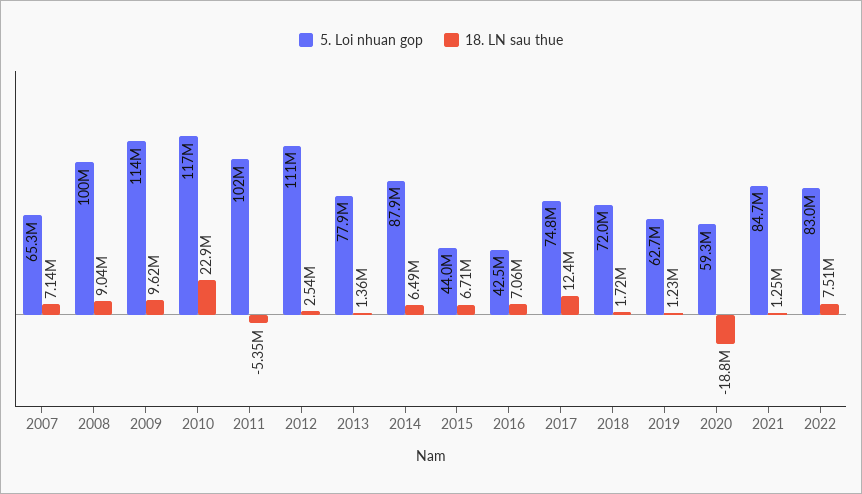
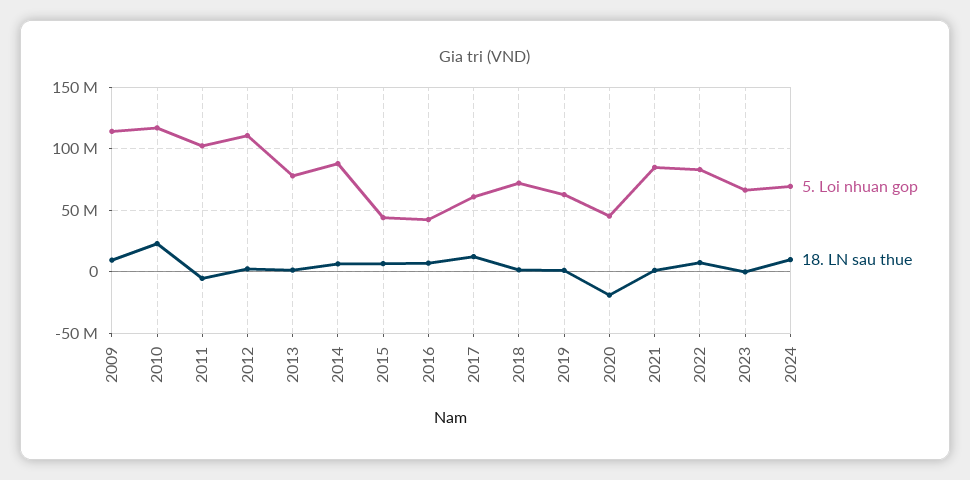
5. Loi nhuan gop, 2007: 65300000 -> none
18. LN sau thue, 2007: 7140000 -> none
5. Loi nhuan gop, 2008: 100000000 -> none
18. LN sau thue, 2008: 9040000 -> none
5. Loi nhuan gop, 2017: 74800000 -> 60000000
5. Loi nhuan gop, 2020: 59300000 -> 45000000
5. Loi nhuan gop, 2023: none -> 65000000
18. LN sau thue, 2023: none -> 0
5. Loi nhuan gop, 2024: none -> 70000000
18. LN sau thue, 2024: none -> 10000000

